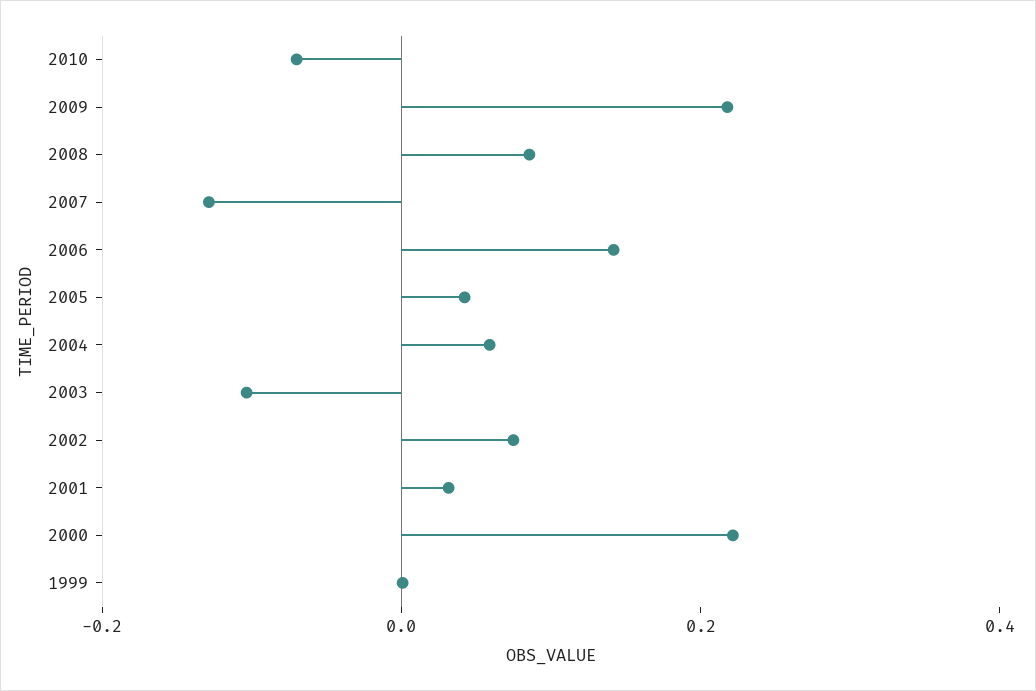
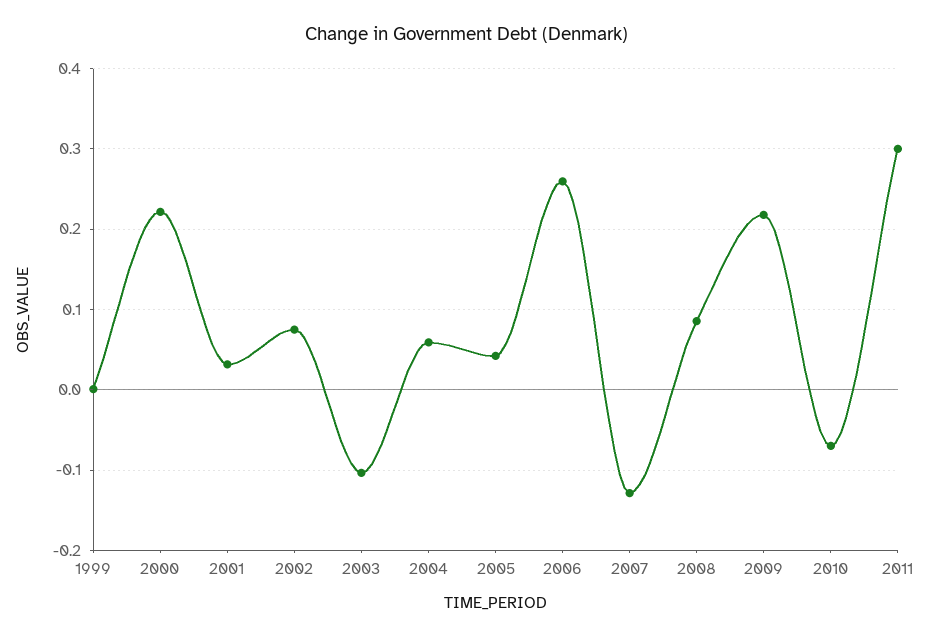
2006: 0.15 -> 0.26
2011: none -> 0.3

